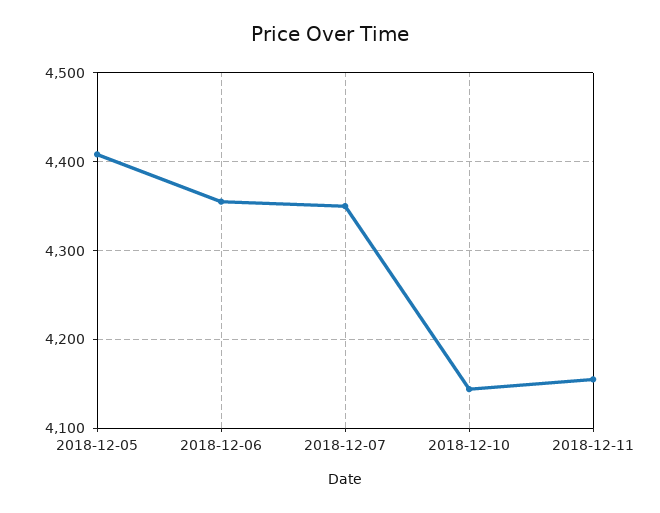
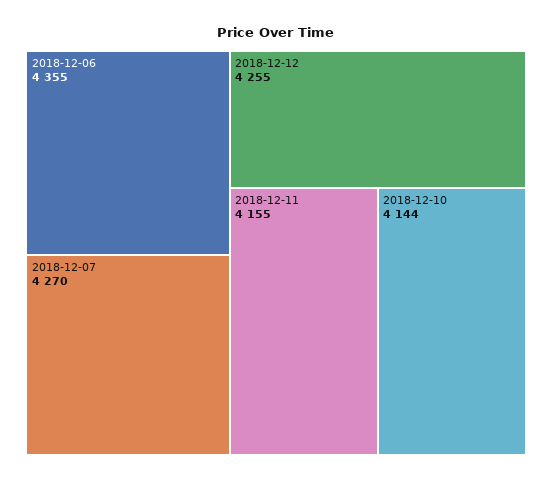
2018-12-05: 4410 -> none
2018-12-07: 4350 -> 4270
2018-12-12: none -> 4255

